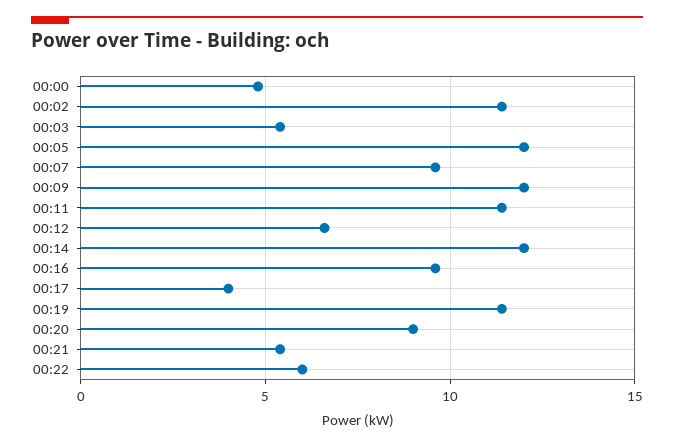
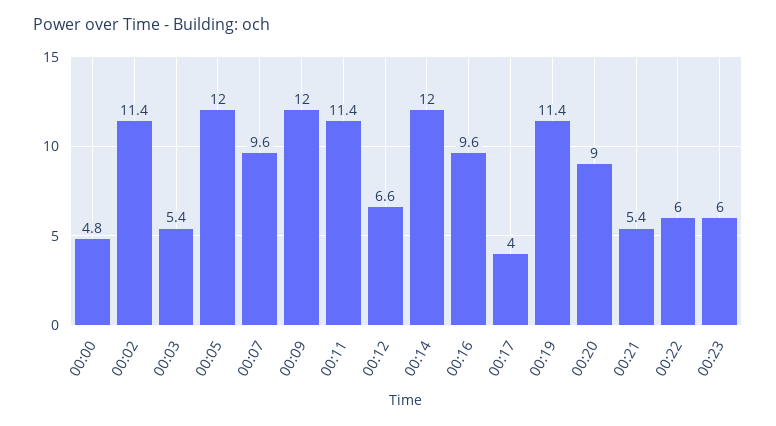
00:23: none -> 6

